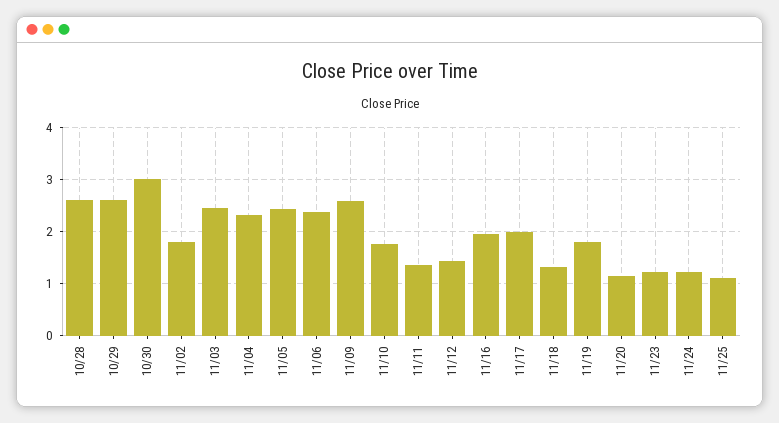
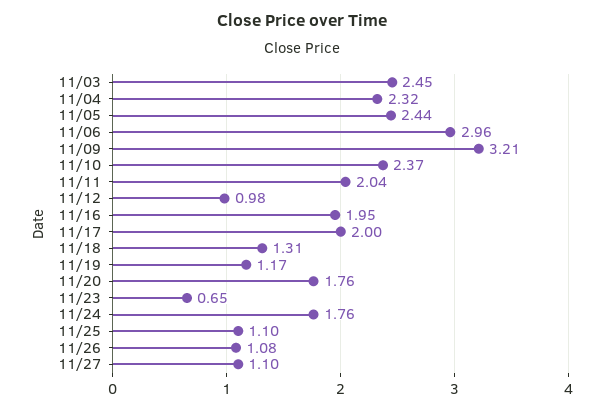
10/28: 2.6 -> none
10/29: 2.6 -> none
10/30: 3 -> none
11/02: 1.8 -> none
11/06: 2.4 -> 2.96
11/09: 2.6 -> 3.21
11/10: 1.8 -> 2.37
11/11: 1.4 -> 2.04
11/12: 1.4 -> 0.98
11/19: 1.8 -> 1.17
11/20: 1.2 -> 1.76
11/23: 1.2 -> 0.65
11/24: 1.2 -> 1.76
11/26: none -> 1.08
11/27: none -> 1.1

